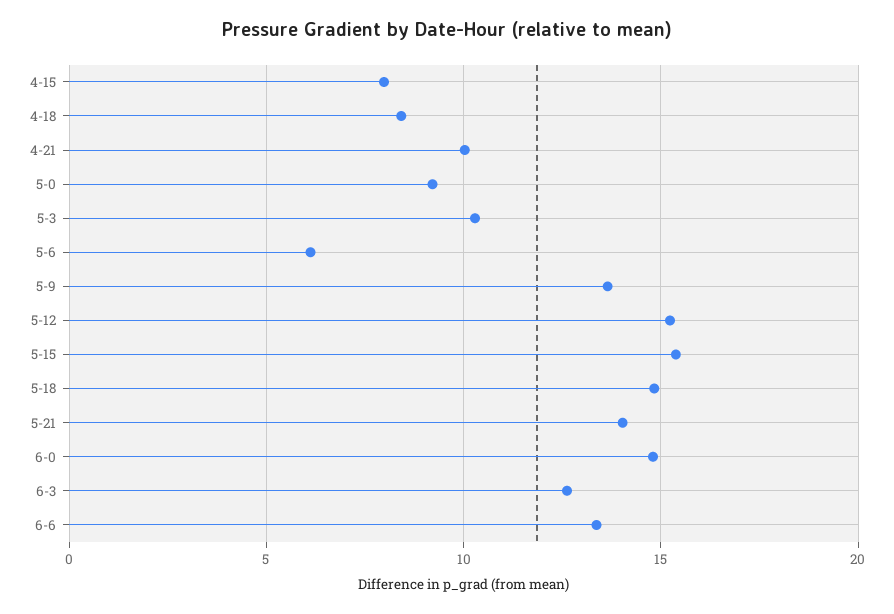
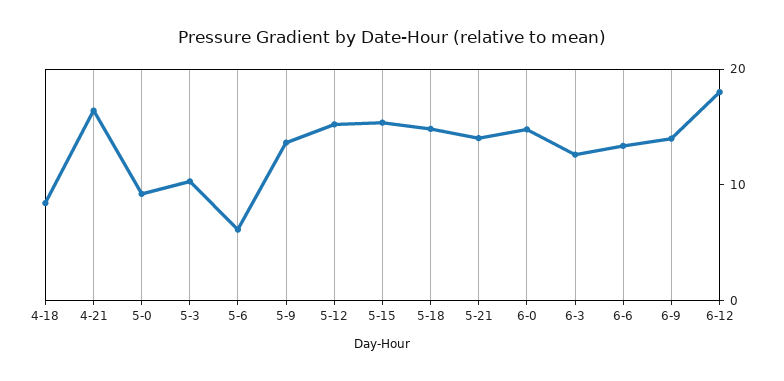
4-15: 8 -> none
4-21: 10 -> 16
6-9: none -> 14
6-12: none -> 18

